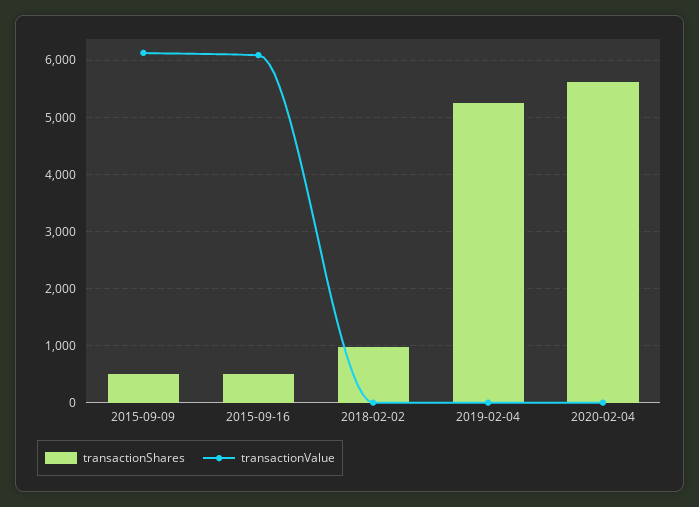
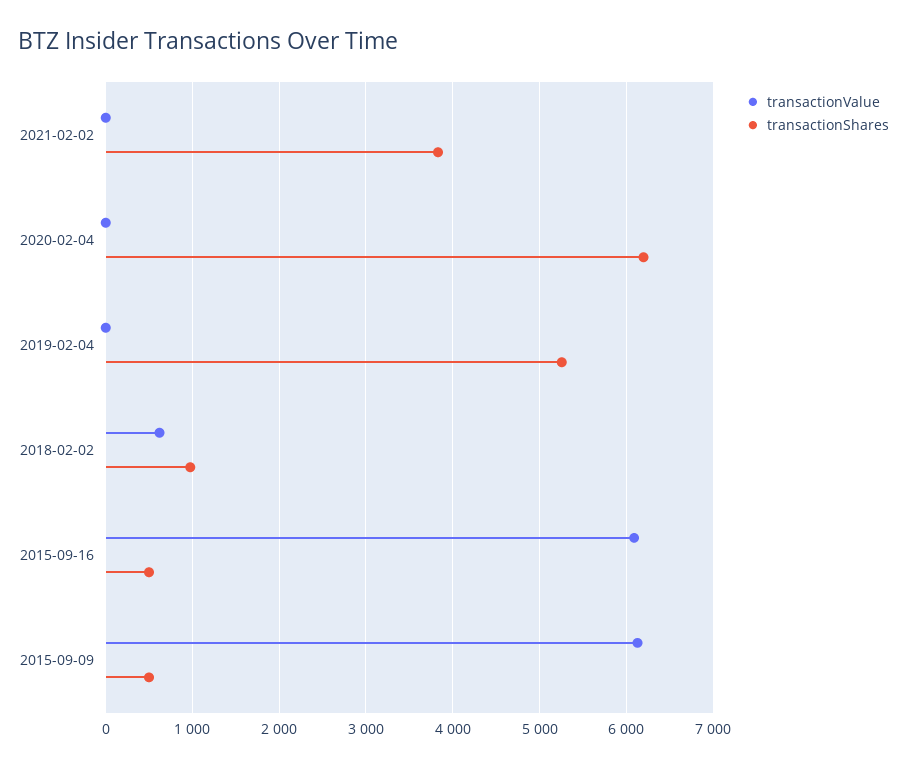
transactionValue, 2018-02-02: 0 -> 600
transactionShares, 2020-02-04: 5600 -> 6200
transactionValue, 2021-02-02: none -> 0
transactionShares, 2021-02-02: none -> 3800

